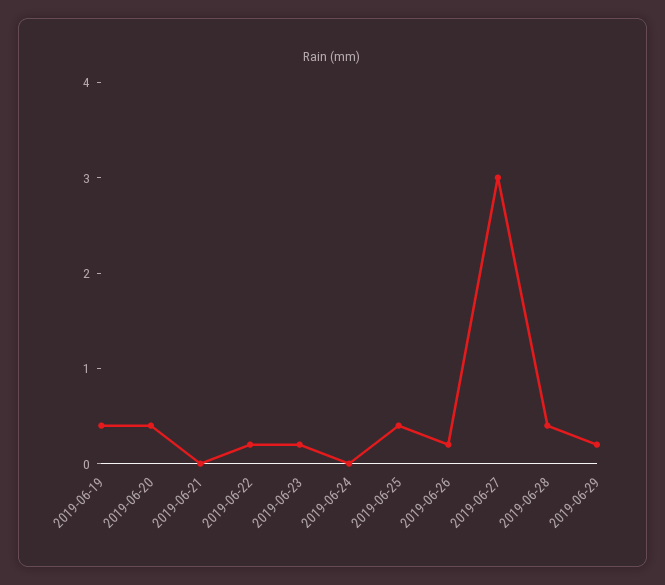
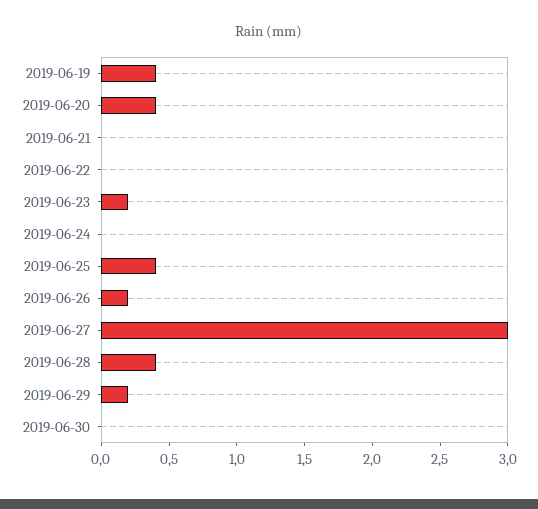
2019-06-22: 0.2 -> 0
2019-06-30: none -> 0

